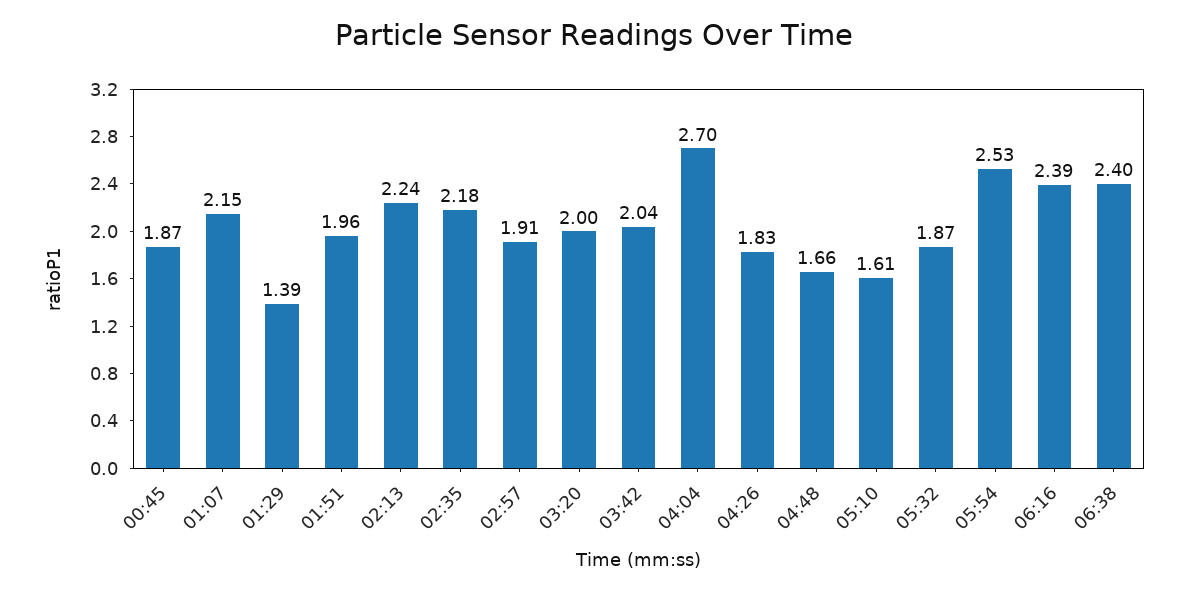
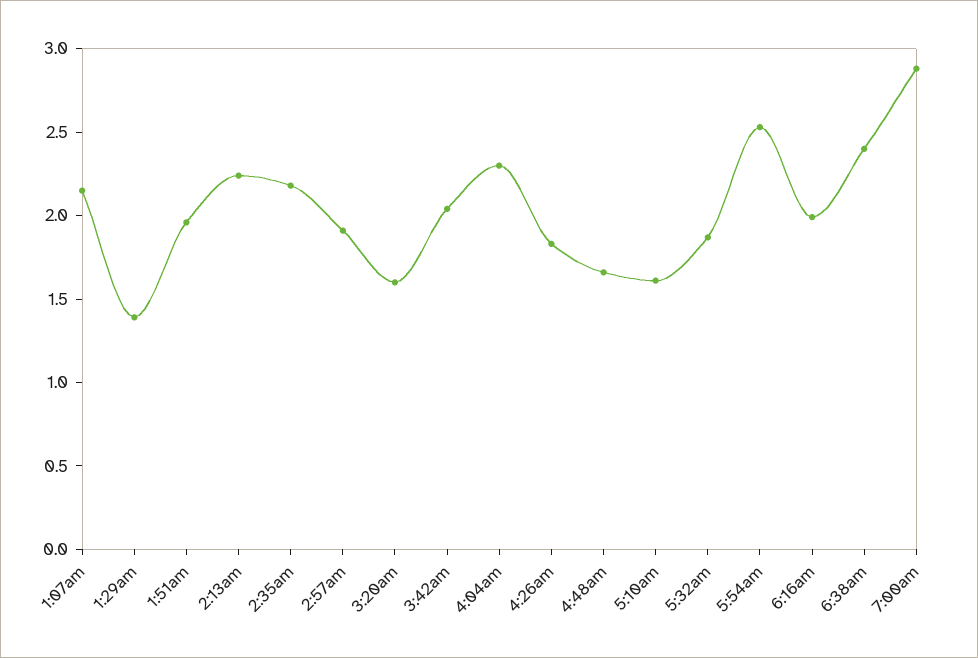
00:45: 1.87 -> none
03:20: 2 -> 1.6
04:04: 2.7 -> 2.3
06:16: 2.39 -> 2
7:00am: none -> 2.9

